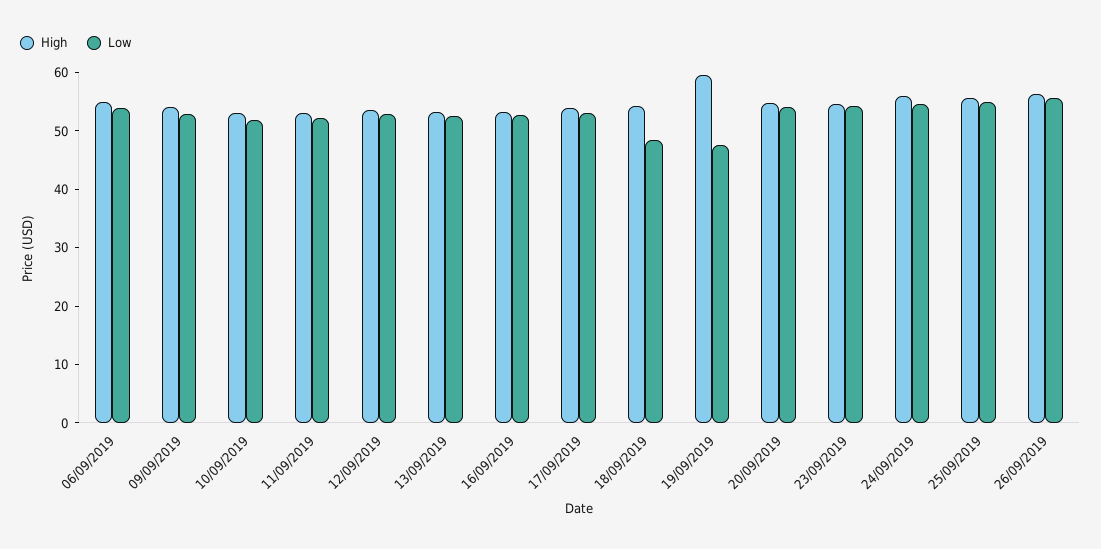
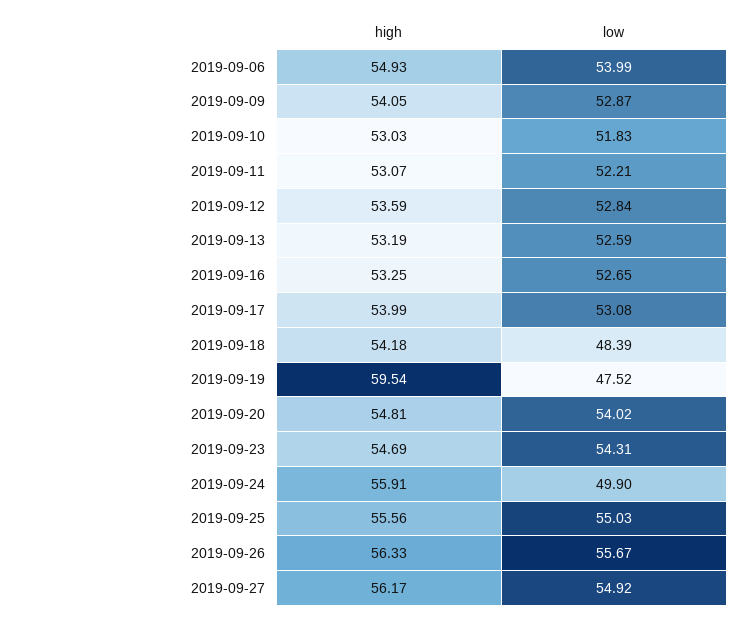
Low, 24/09/2019: 54 -> 49.9
High, 2019-09-27: none -> 56.17
Low, 2019-09-27: none -> 54.92

